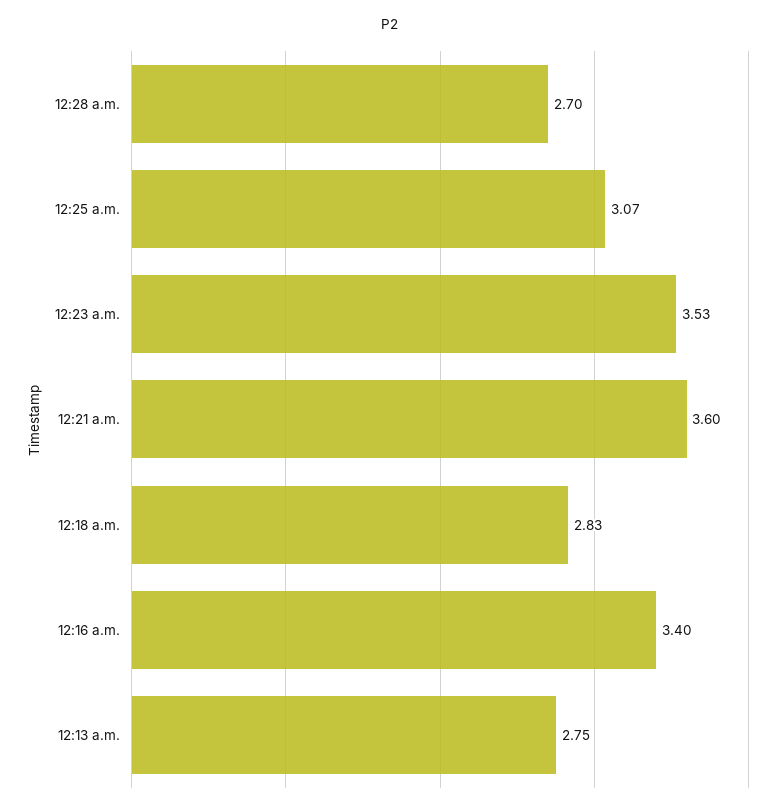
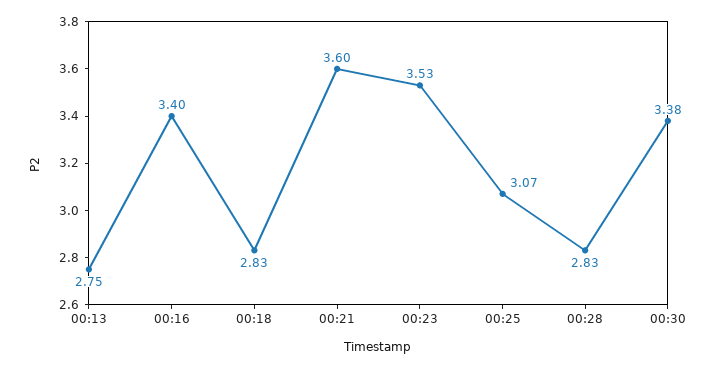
12:28 a.m.: 2.7 -> 2.83
00:30: none -> 3.38

